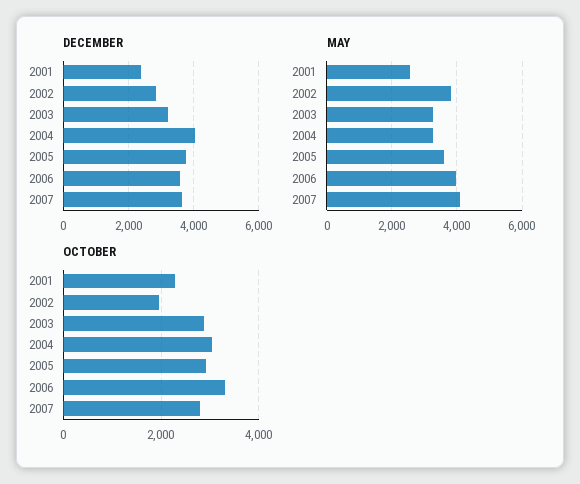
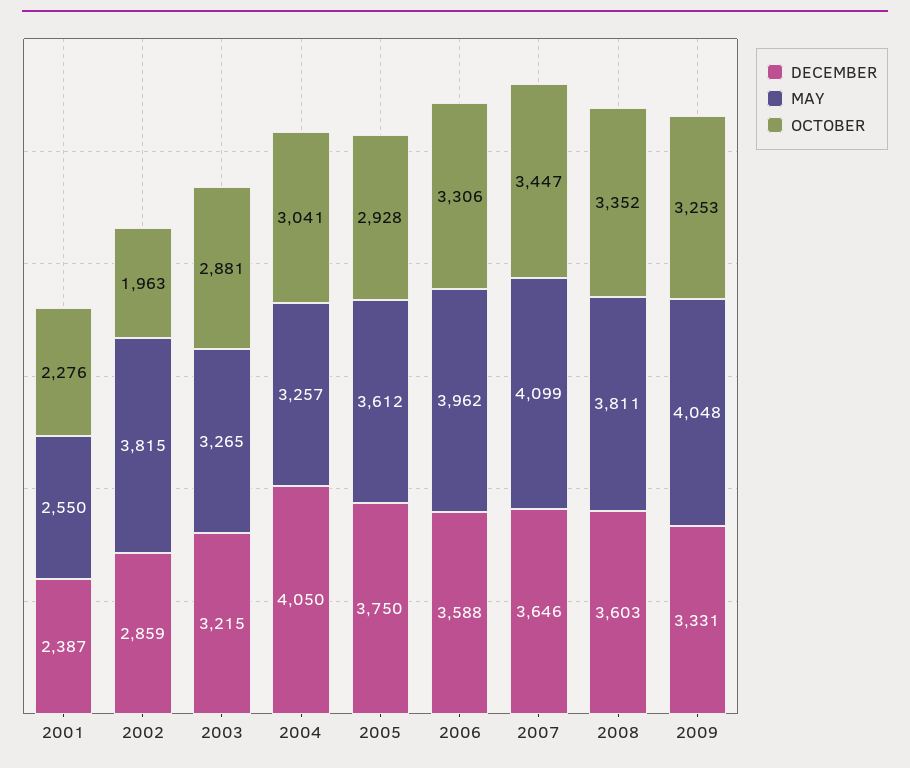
OCTOBER, 2007: 2800 -> 3447
DECEMBER, 2008: none -> 3603
MAY, 2008: none -> 3811
OCTOBER, 2008: none -> 3352
DECEMBER, 2009: none -> 3331
MAY, 2009: none -> 4048
OCTOBER, 2009: none -> 3253

